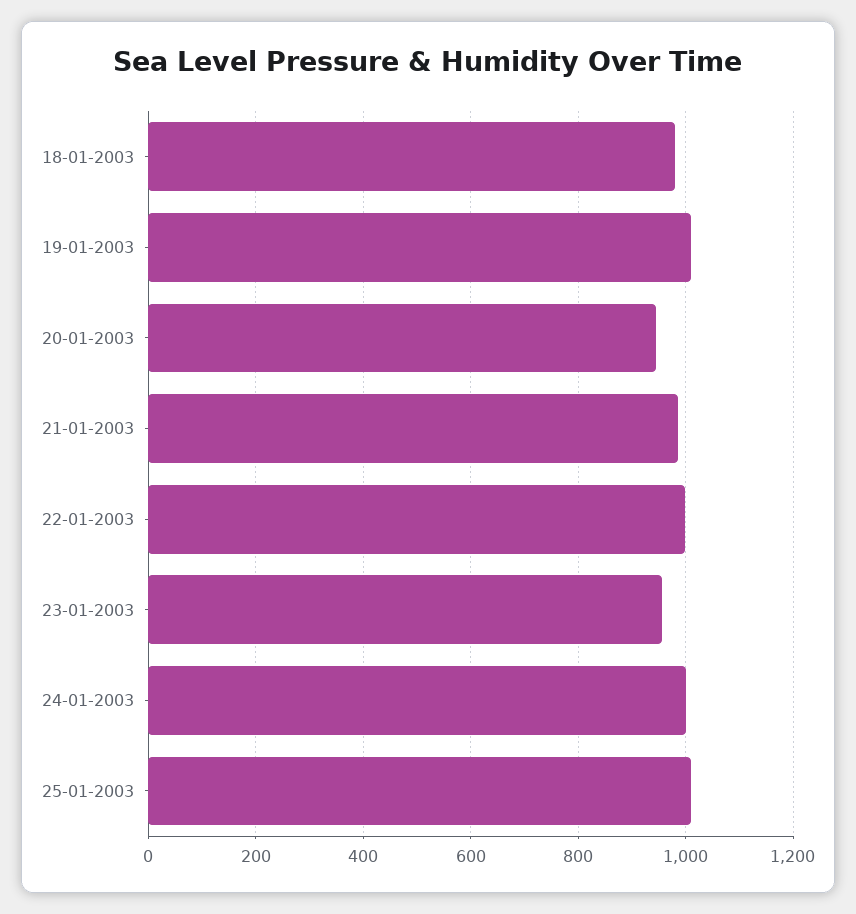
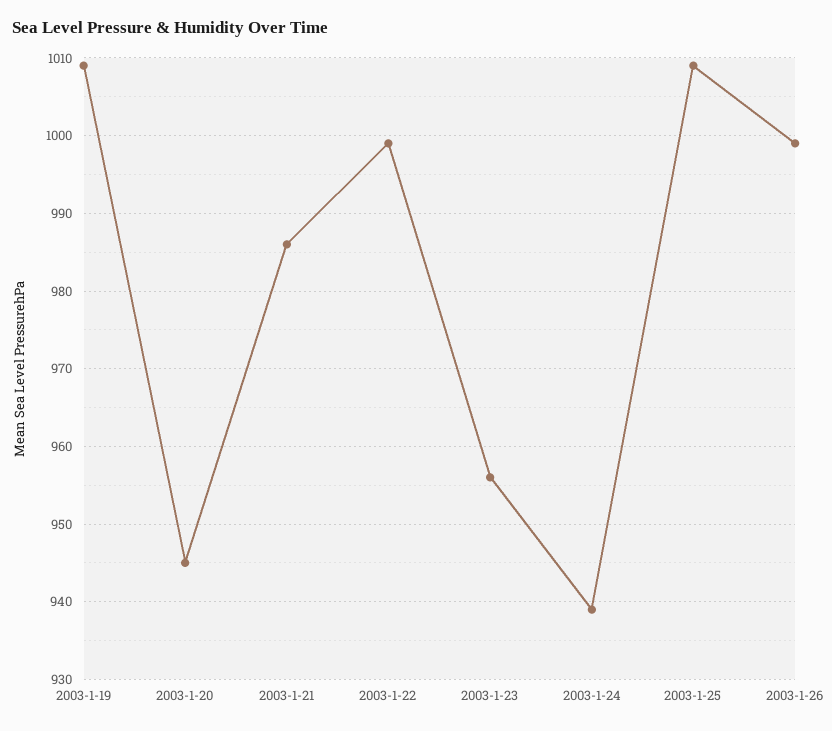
18-01-2003: 980 -> none
24-01-2003: 1000 -> 939
2003-1-26: none -> 999

